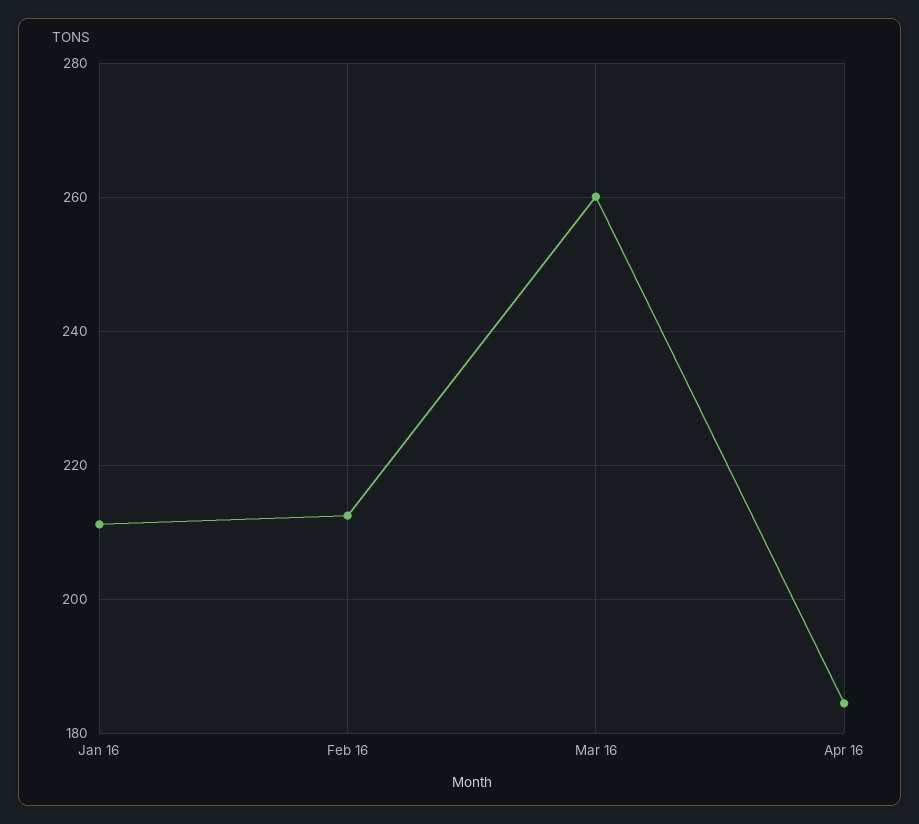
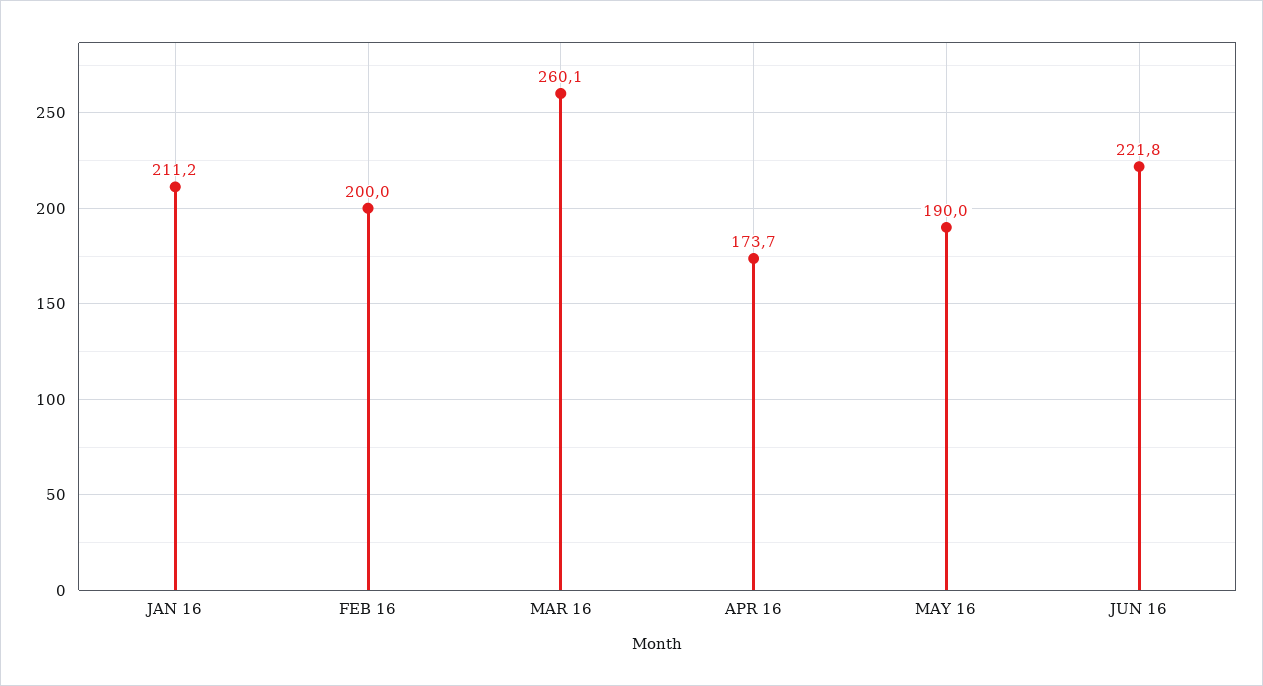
Feb 16: 212 -> 200
Apr 16: 184 -> 173.7
MAY 16: none -> 190
JUN 16: none -> 221.8

